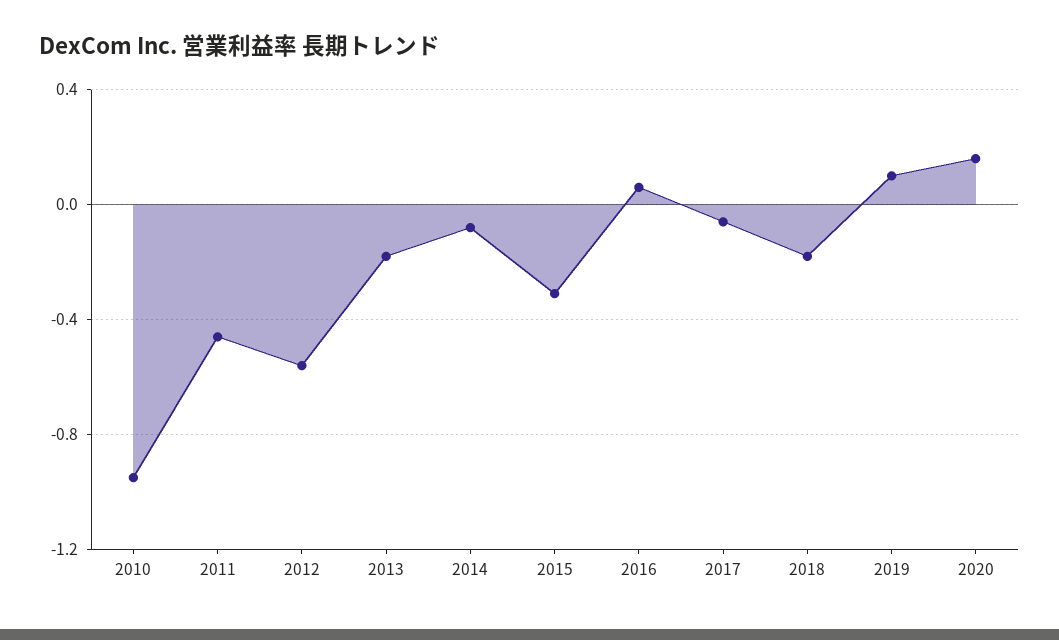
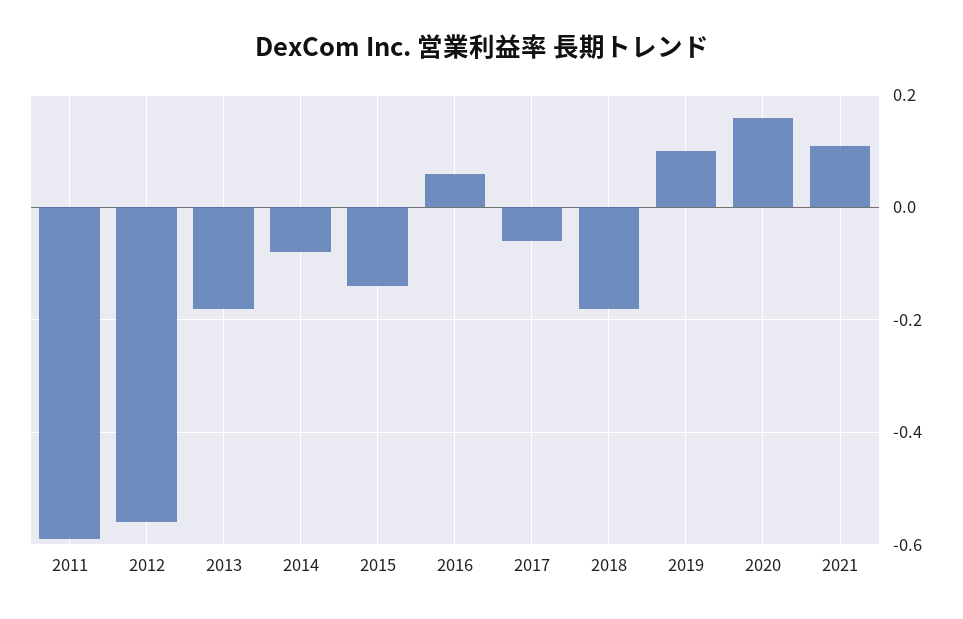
2010: -0.95 -> none
2011: -0.45 -> -0.6
2015: -0.3 -> -0.15
2021: none -> 0.1

